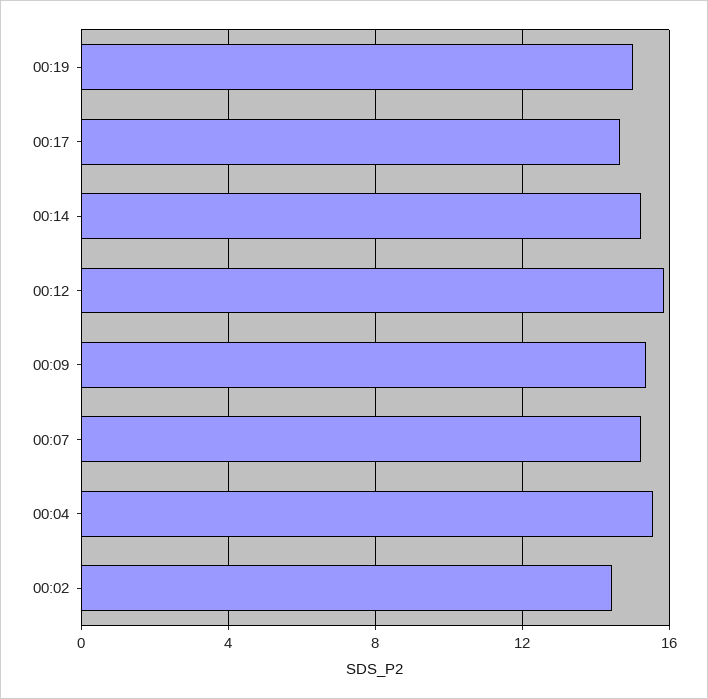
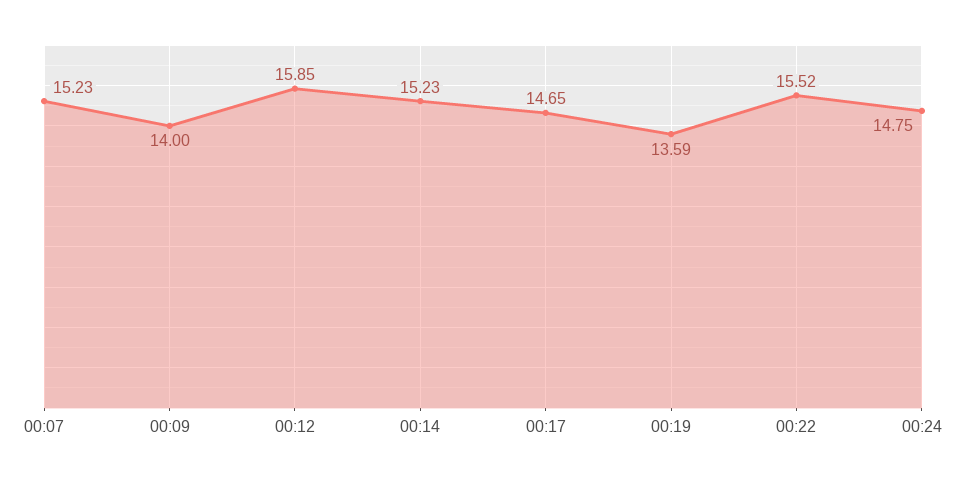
00:19: 15 -> 13.59
00:09: 15.5 -> 14
00:04: 15.5 -> none
00:02: 14.5 -> none
00:22: none -> 15.52
00:24: none -> 14.75

